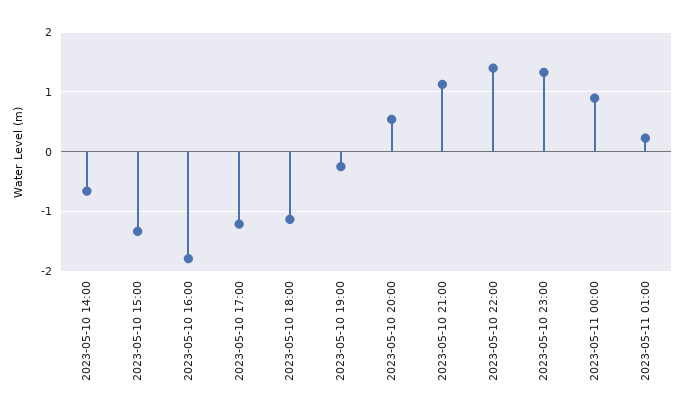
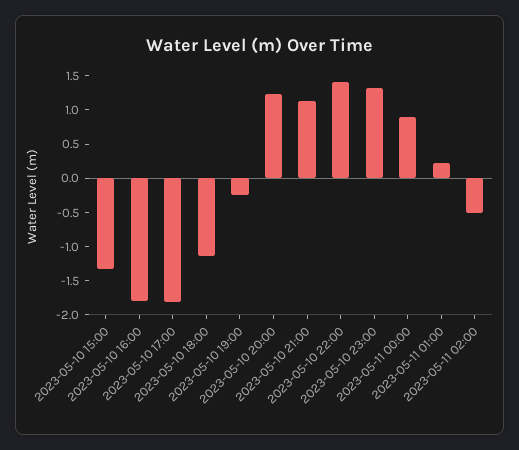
2023-05-10 14:00: -0.6 -> none
2023-05-10 17:00: -1.2 -> -1.75
2023-05-10 20:00: 0.6 -> 1.25
2023-05-11 02:00: none -> -0.5

